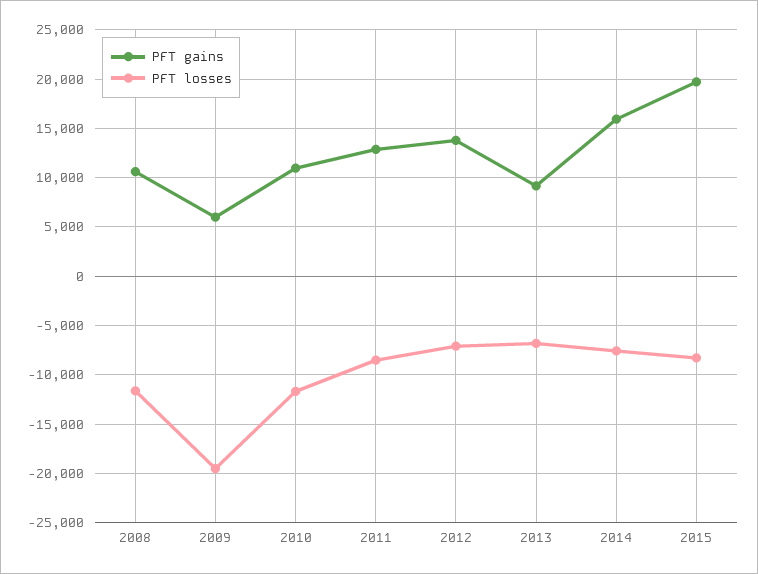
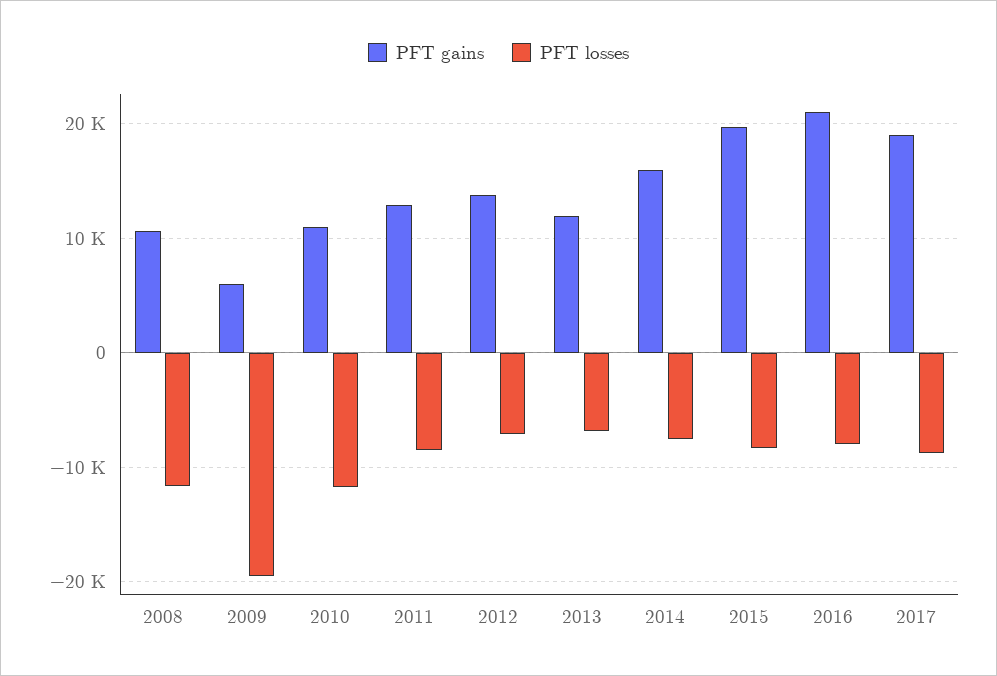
PFT gains, 2013: 9000 -> 12000
PFT gains, 2016: none -> 21000
PFT losses, 2016: none -> -8000
PFT gains, 2017: none -> 19000
PFT losses, 2017: none -> -9000

